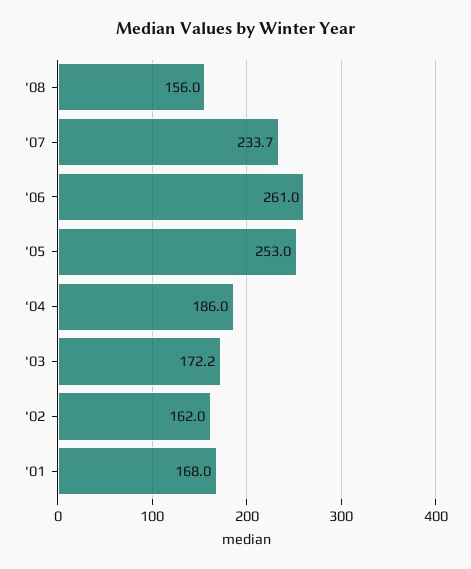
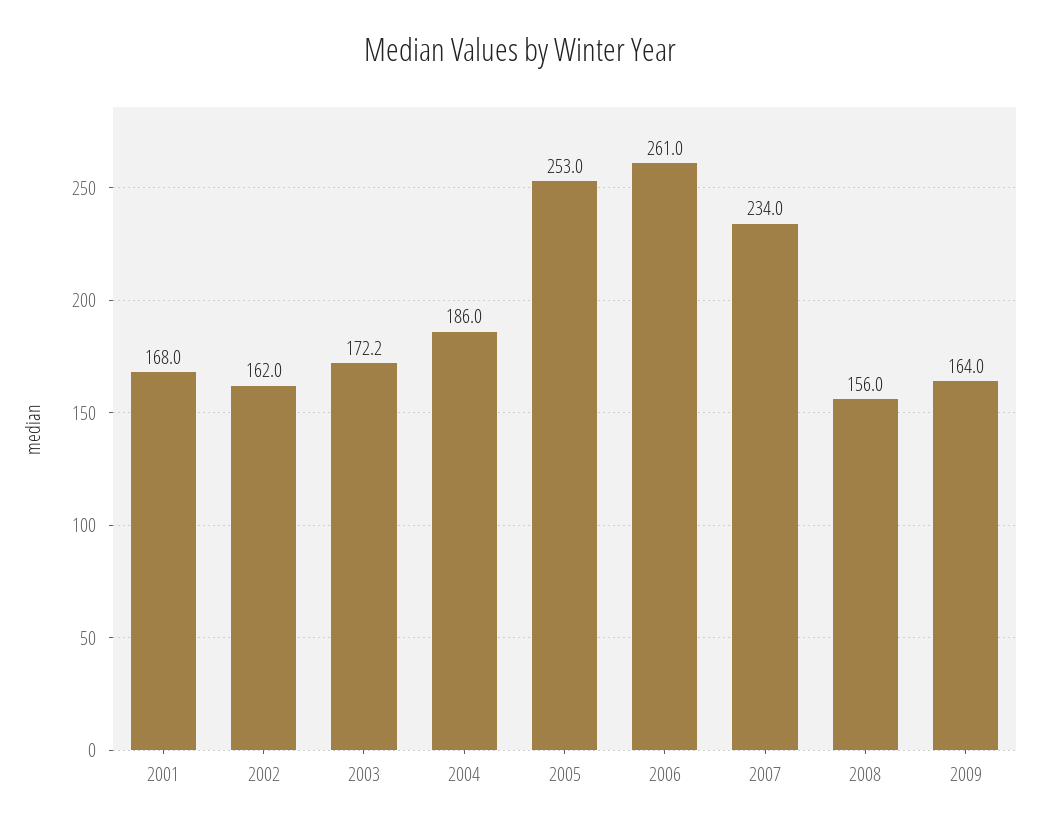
'07: 233.7 -> 234
2009: none -> 164

